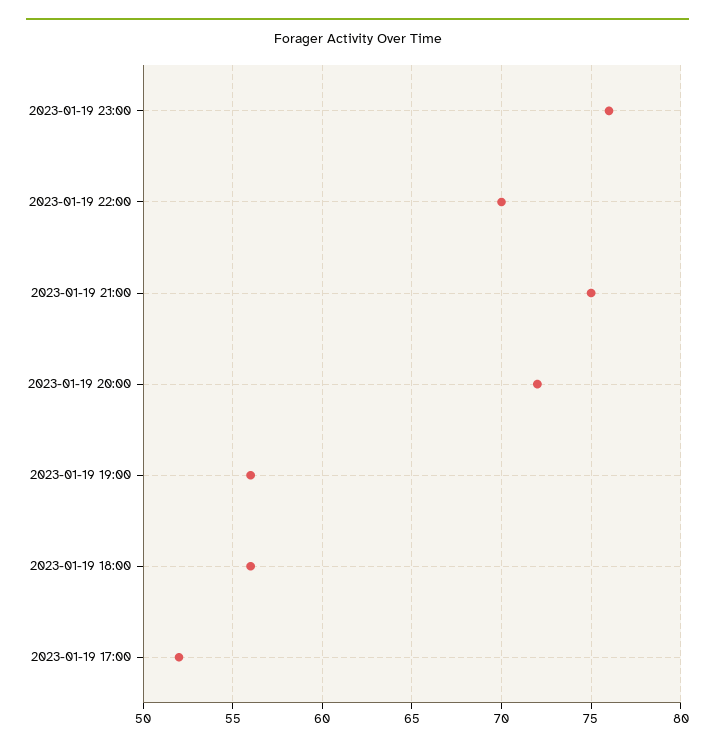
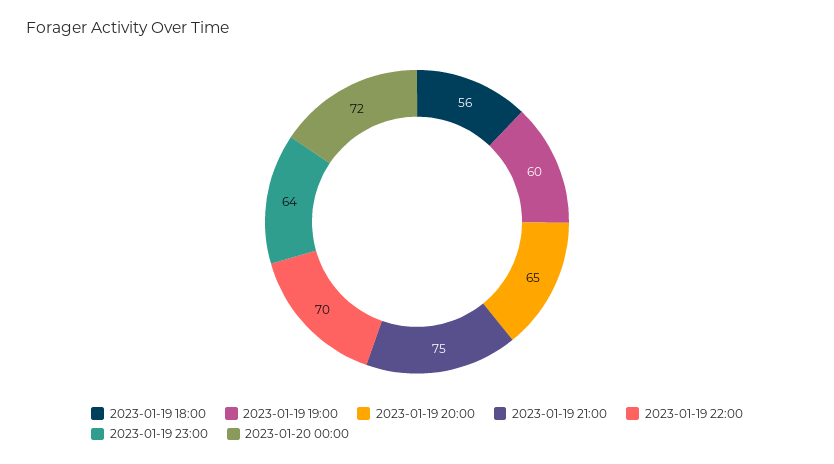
2023-01-19 23:00: 76 -> 64
2023-01-19 20:00: 72 -> 65
2023-01-19 19:00: 56 -> 60
2023-01-19 17:00: 52 -> none
2023-01-20 00:00: none -> 72

